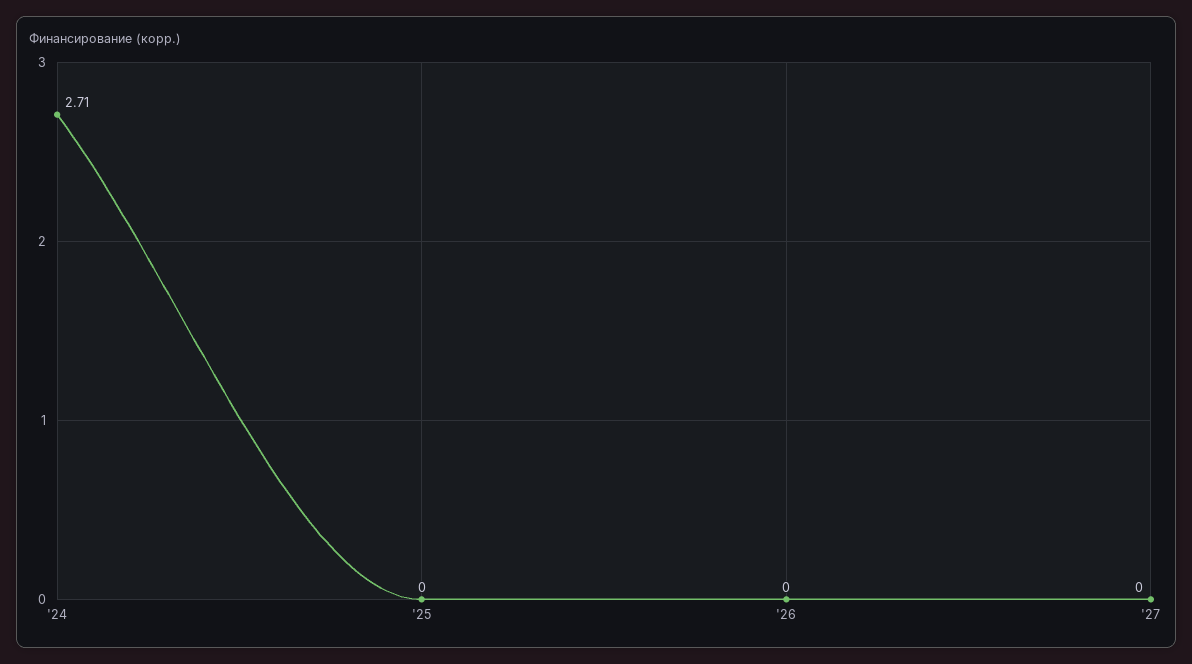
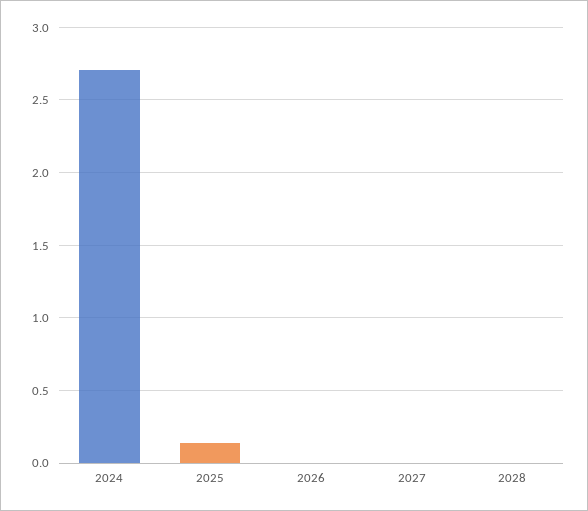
'25: 0 -> 0.15
2028: none -> 0

